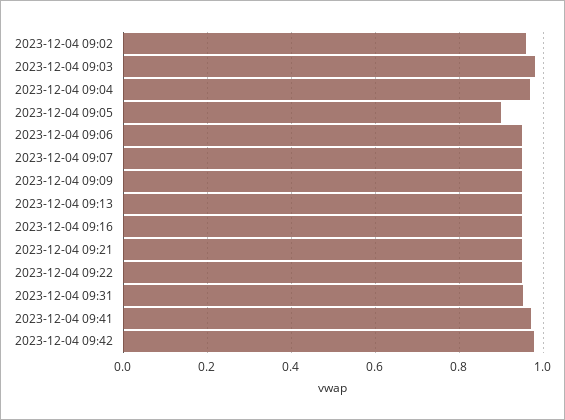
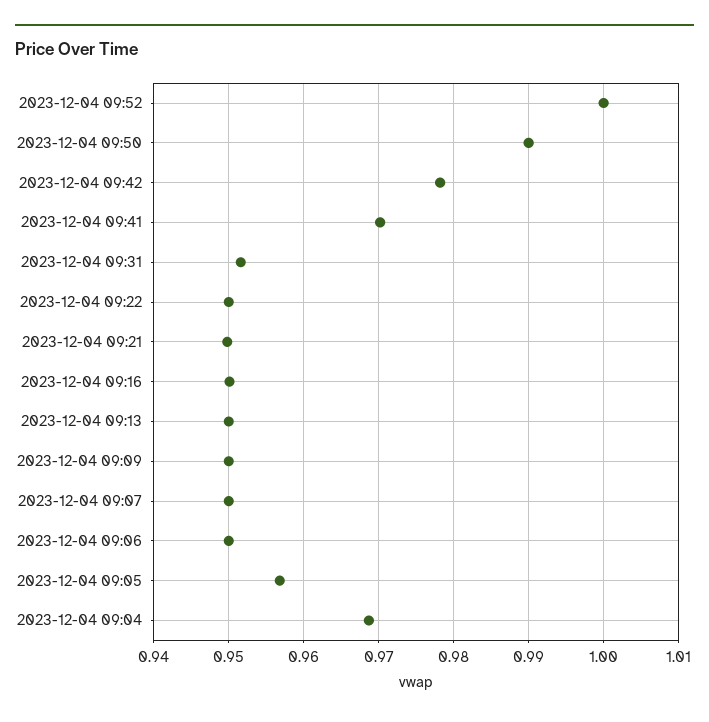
2023-12-04 09:02: 0.96 -> none
2023-12-04 09:03: 0.98 -> none
2023-12-04 09:05: 0.9 -> 0.957
2023-12-04 09:52: none -> 1
2023-12-04 09:50: none -> 0.99

